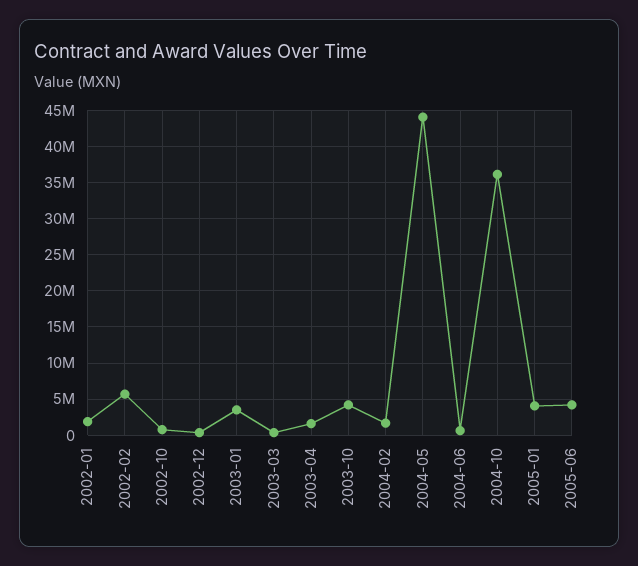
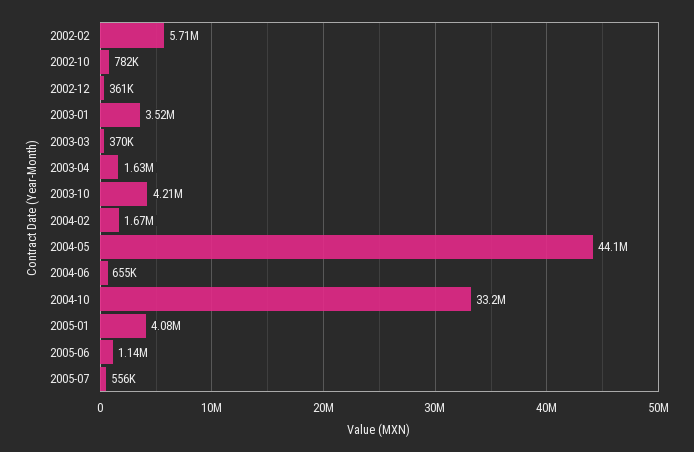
2002-01: 2000000 -> none
2004-10: 36000000 -> 33200000
2005-06: 4000000 -> 1140000
2005-07: none -> 556000

